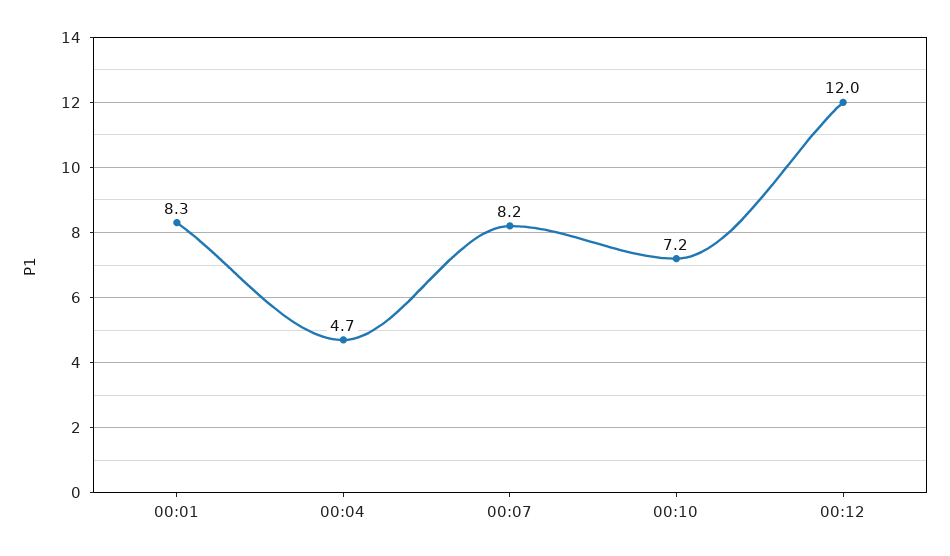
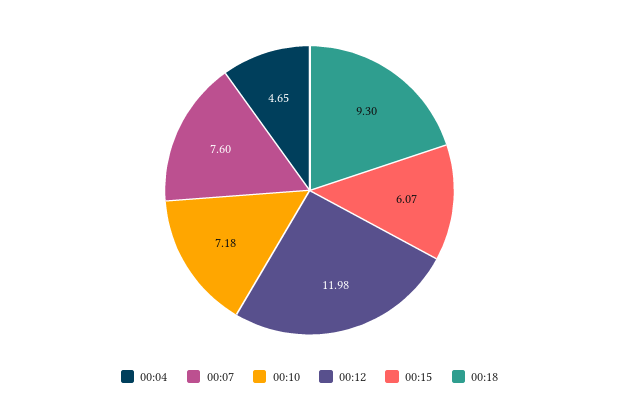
00:01: 8.3 -> none
00:07: 8.2 -> 7.6
00:15: none -> 6.07
00:18: none -> 9.3

